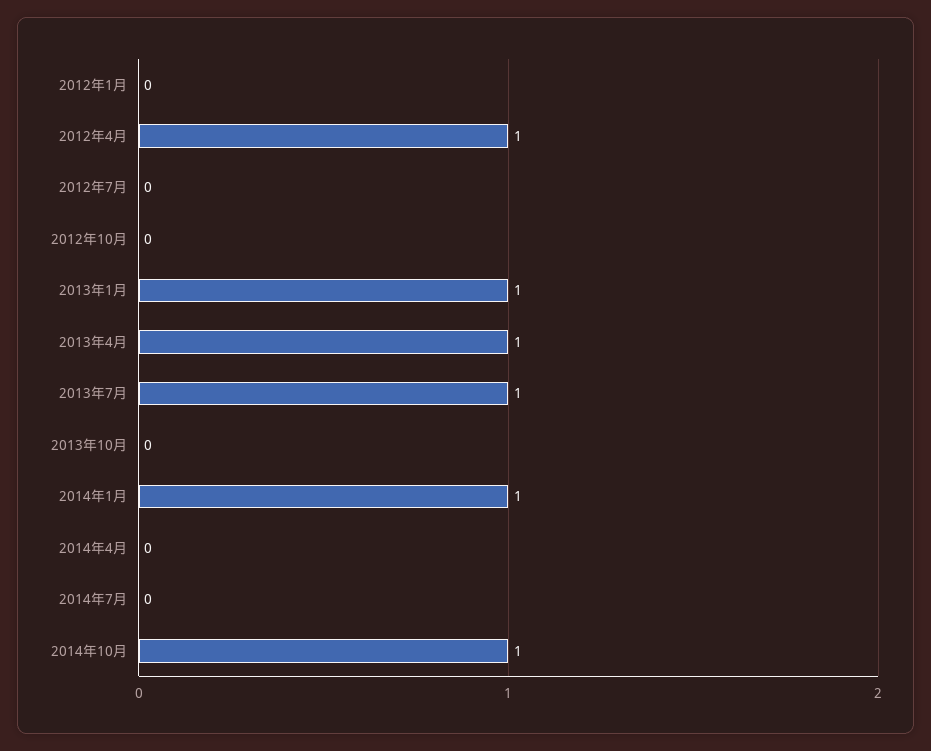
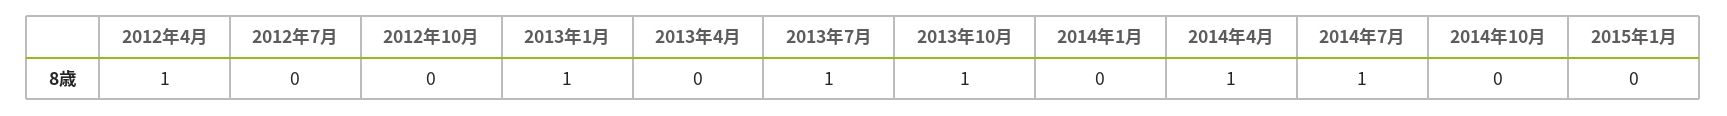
2012年1月: 0 -> none
2013年4月: 1 -> 0
2013年10月: 0 -> 1
2014年1月: 1 -> 0
2014年4月: 0 -> 1
2014年7月: 0 -> 1
2014年10月: 1 -> 0
2015年1月: none -> 0

